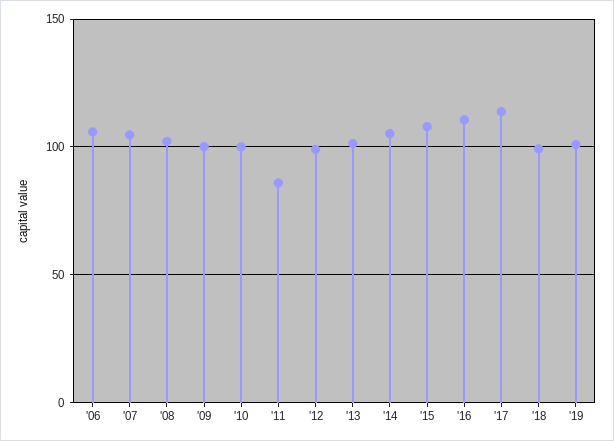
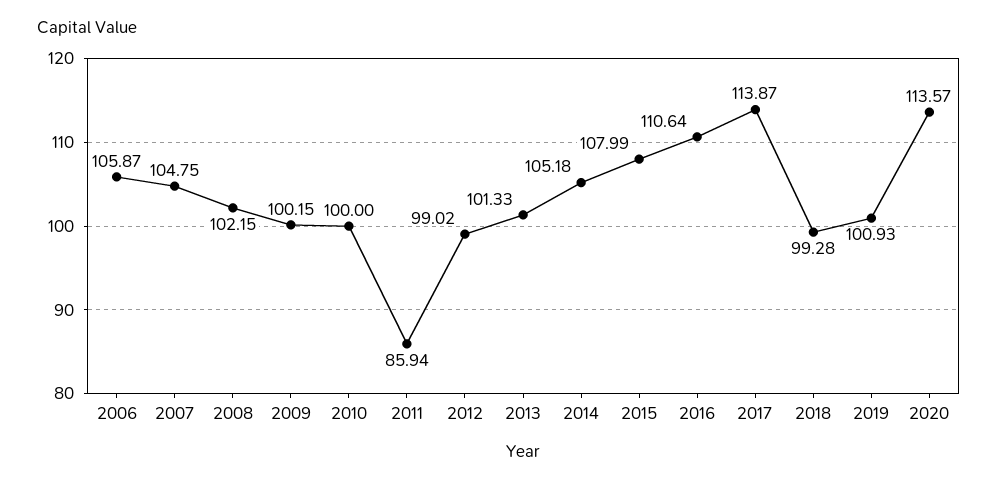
2020: none -> 113.57

